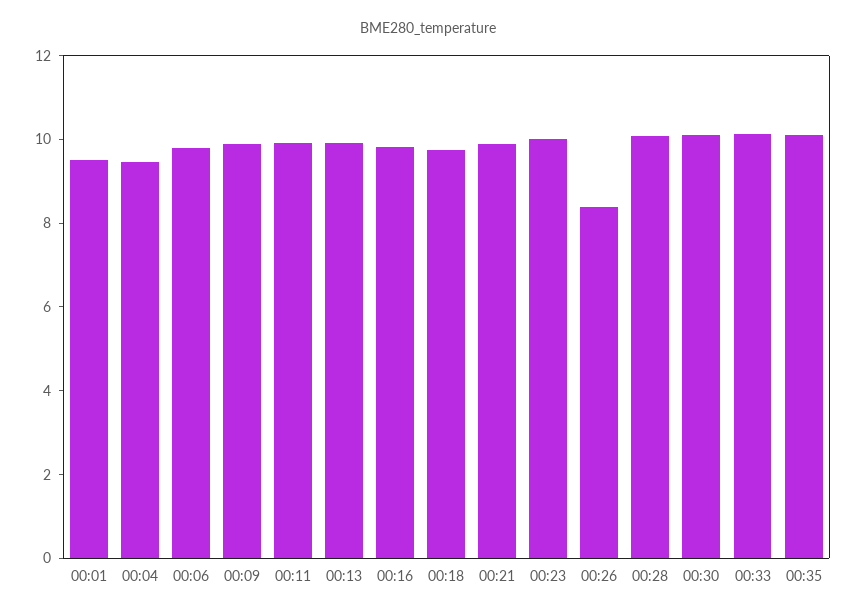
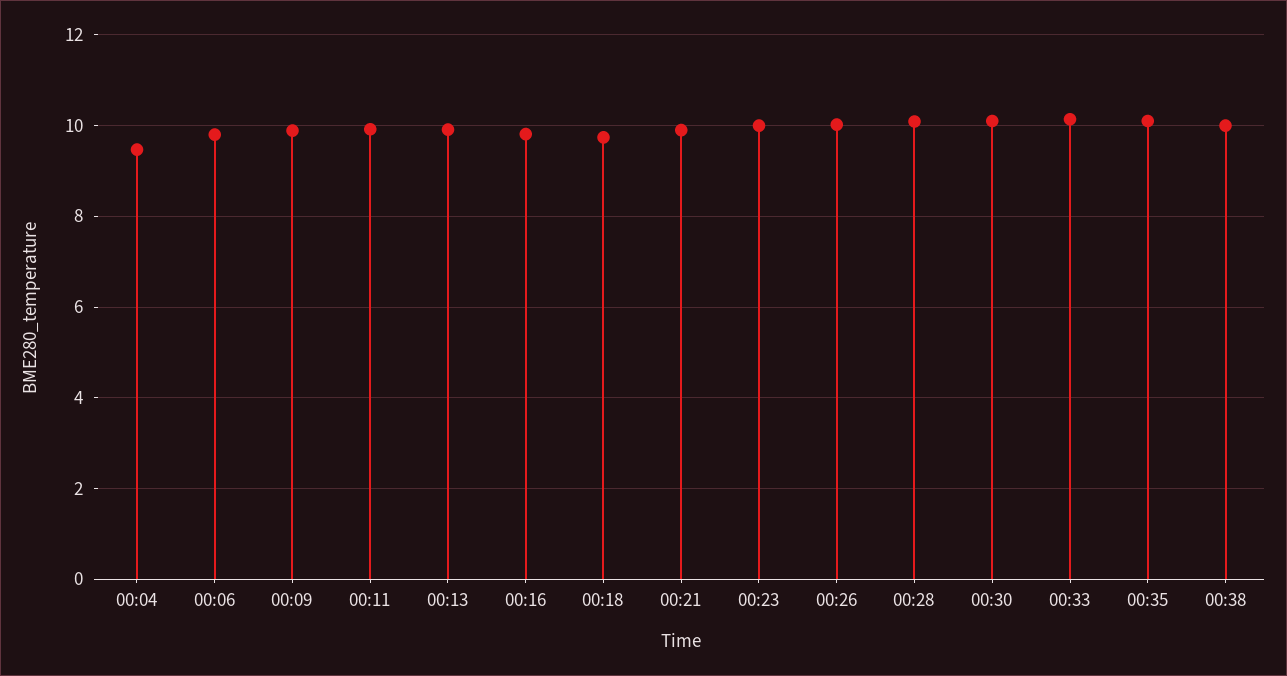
00:01: 9.5 -> none
00:26: 8.5 -> 10
00:38: none -> 10

